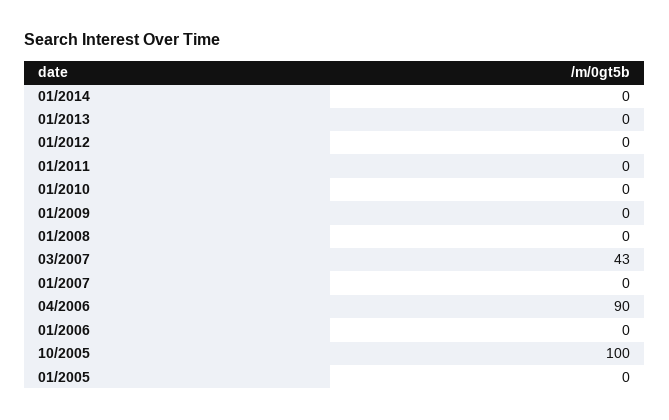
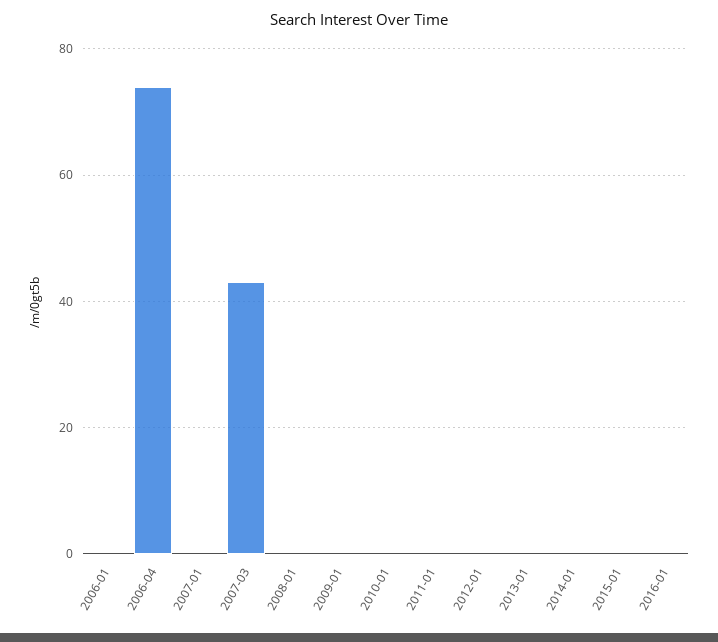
04/2006: 90 -> 75
10/2005: 100 -> none
01/2005: 0 -> none
2015-01: none -> 0
2016-01: none -> 0

